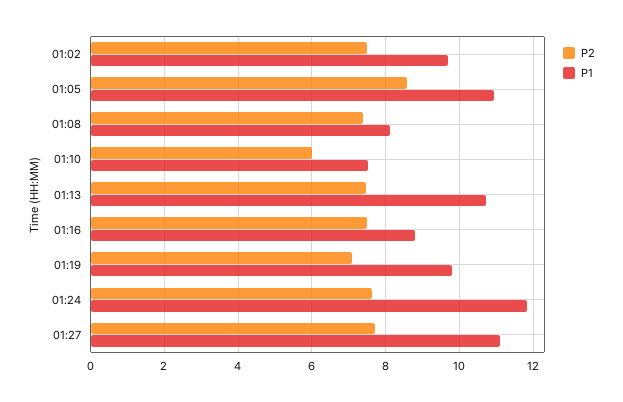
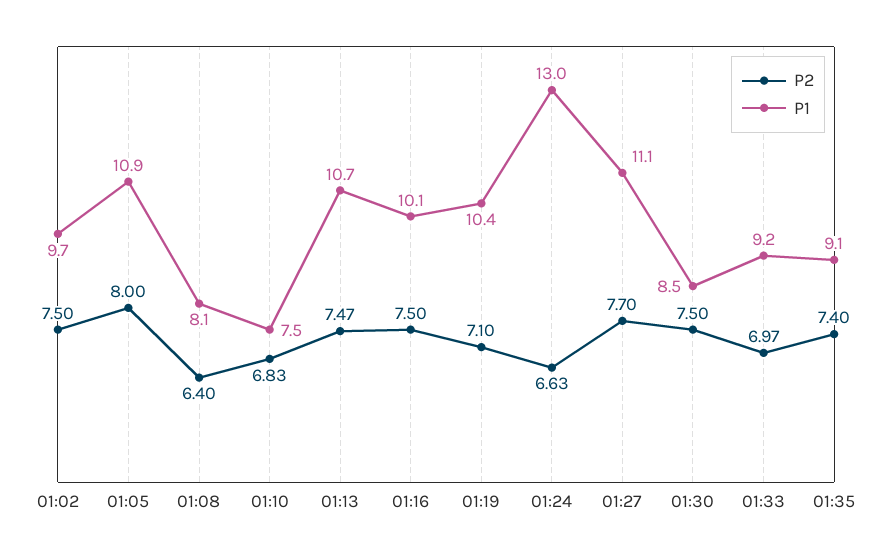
P2, 01:05: 8.6 -> 8
P2, 01:08: 7.4 -> 6.4
P2, 01:10: 6 -> 6.83
P1, 01:16: 8.8 -> 10.1
P1, 01:19: 9.8 -> 10.4
P2, 01:24: 7.6 -> 6.63
P1, 01:24: 11.8 -> 13
P2, 01:30: none -> 7.5
P1, 01:30: none -> 8.5
P2, 01:33: none -> 6.97
P1, 01:33: none -> 9.2
P2, 01:35: none -> 7.4
P1, 01:35: none -> 9.1

